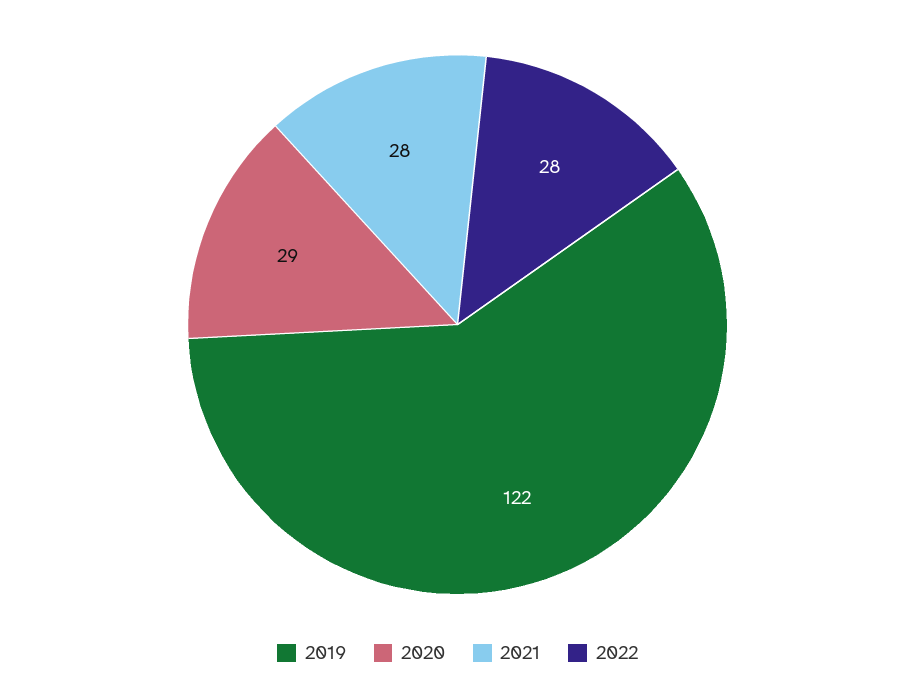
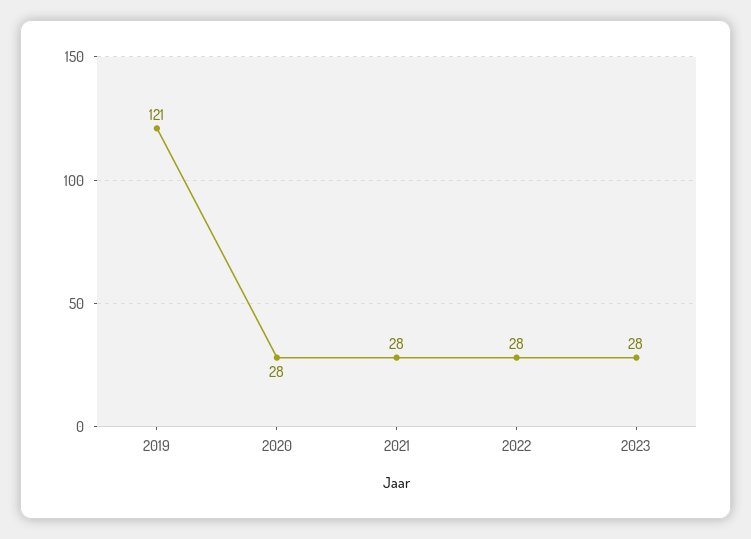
2019: 122 -> 121
2020: 29 -> 28
2023: none -> 28

